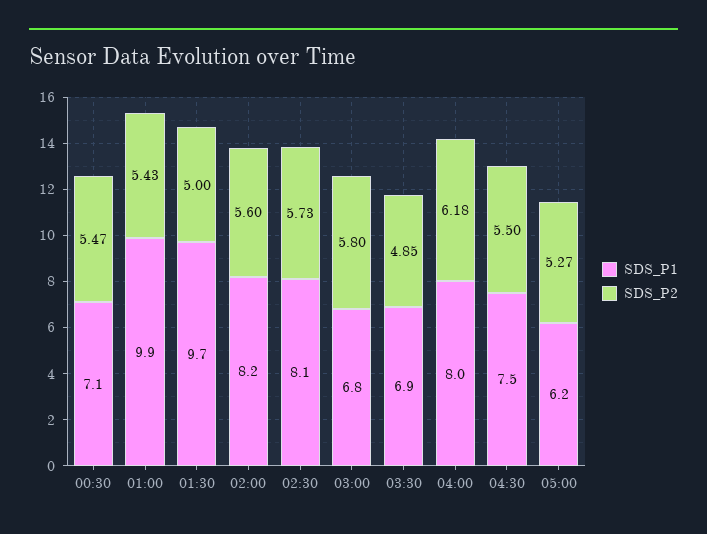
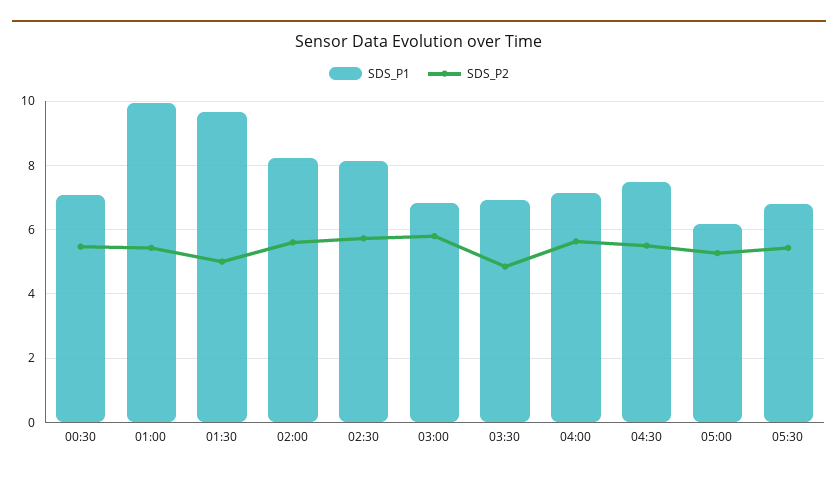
SDS_P1, 04:00: 8 -> 7.2
SDS_P2, 04:00: 6.18 -> 5.6
SDS_P1, 05:30: none -> 6.8
SDS_P2, 05:30: none -> 5.4

